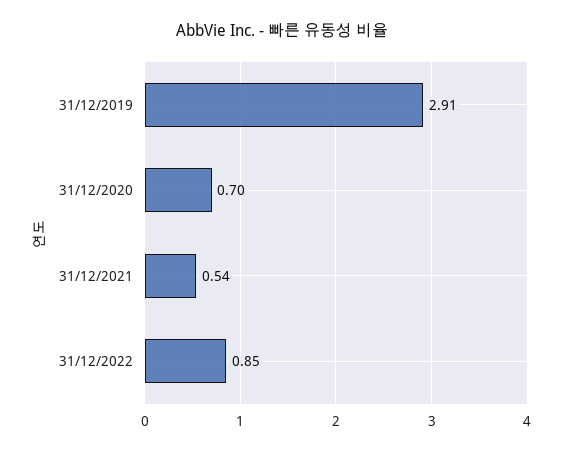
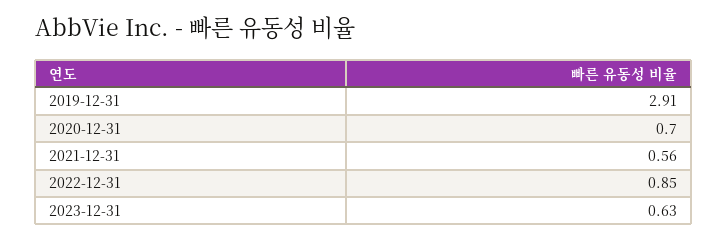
31/12/2021: 0.54 -> 0.56
2023-12-31: none -> 0.63

